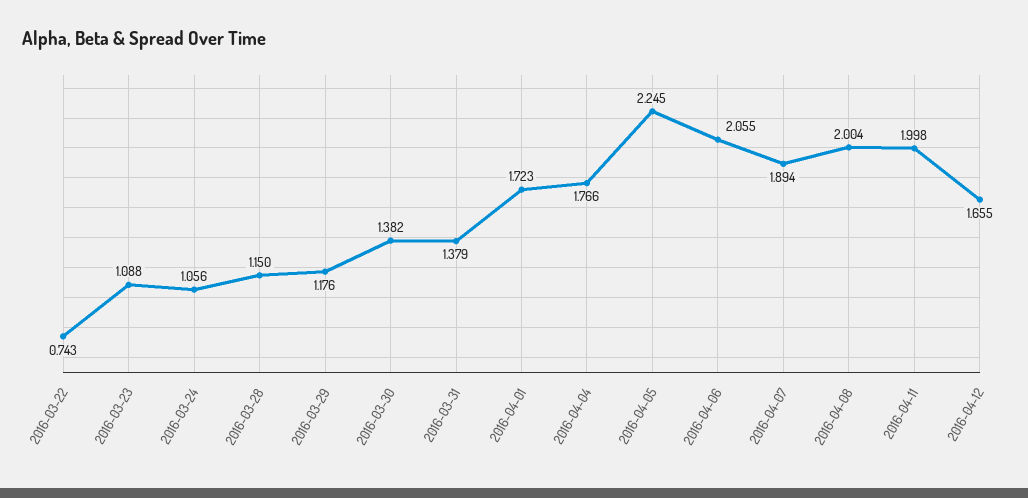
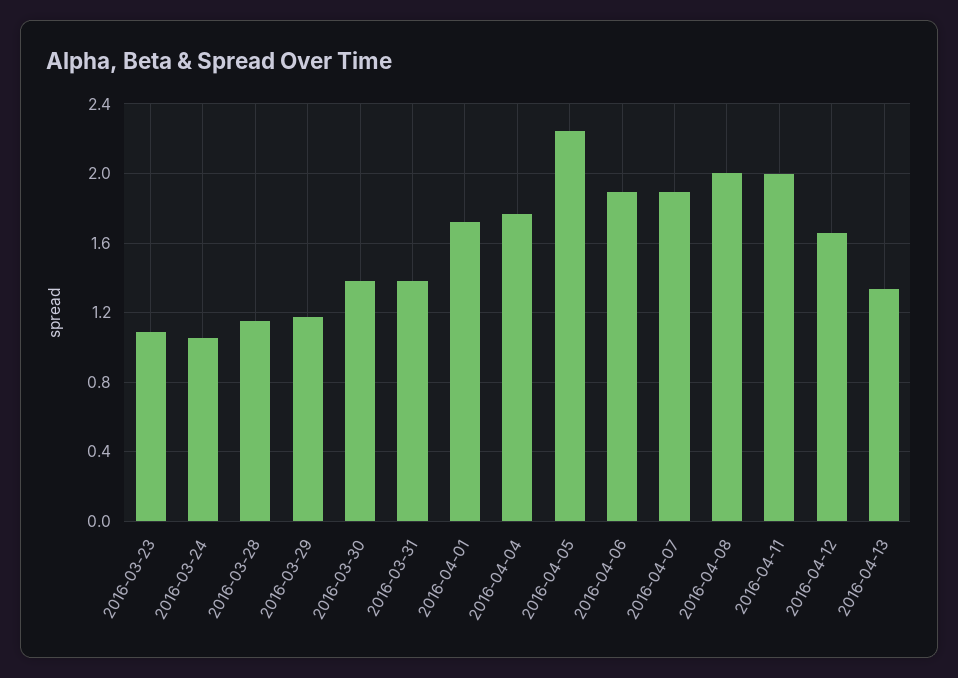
2016-03-22: 0.743 -> none
2016-04-06: 2.055 -> 1.9
2016-04-13: none -> 1.35

